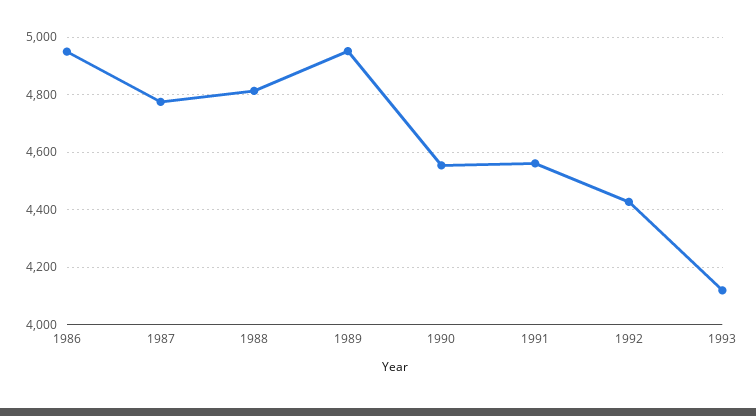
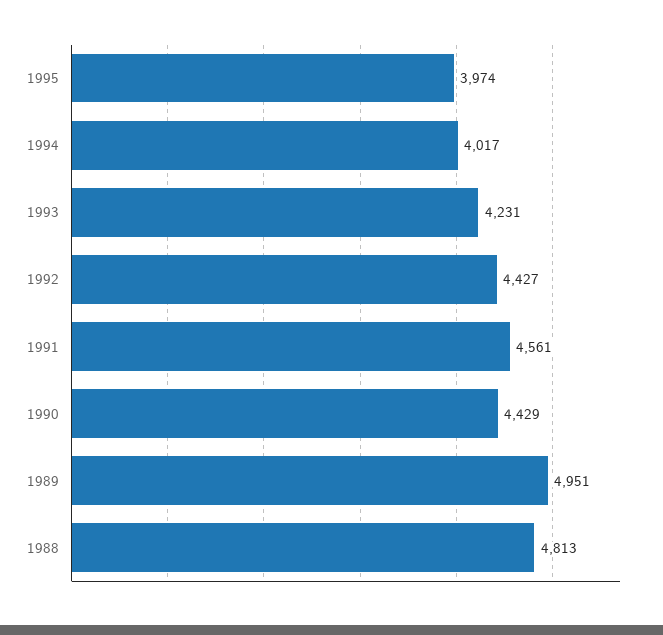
1986: 4950 -> none
1987: 4775 -> none
1990: 4550 -> 4429
1993: 4125 -> 4231
1995: none -> 3974
1994: none -> 4017

